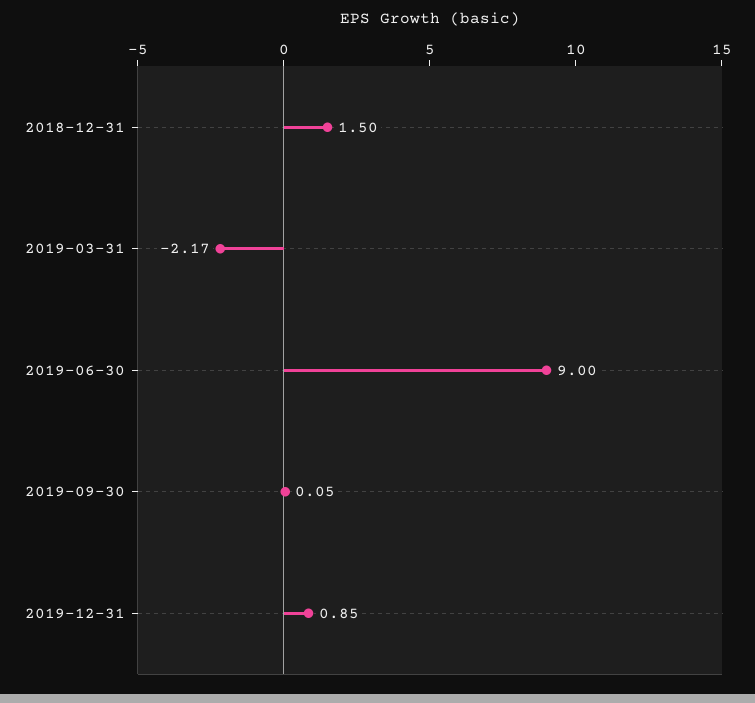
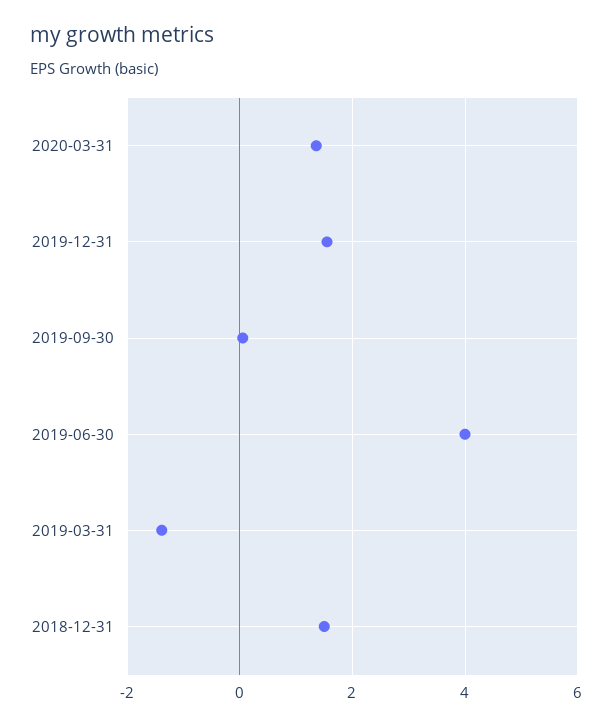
2019-03-31: -2.17 -> -1.4
2019-06-30: 9 -> 4
2019-12-31: 0.85 -> 1.6
2020-03-31: none -> 1.4

